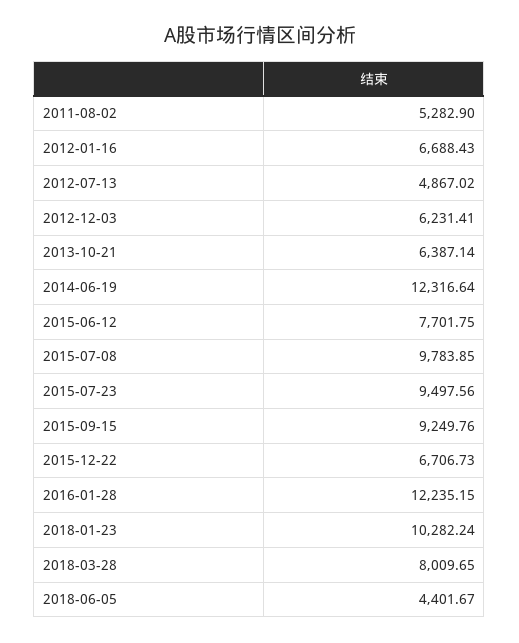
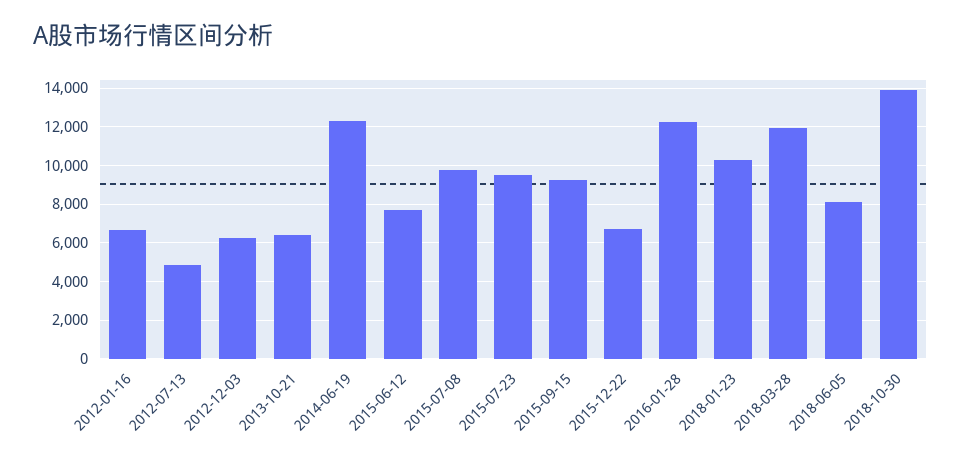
2011-08-02: 5282.9 -> none
2018-03-28: 8009.65 -> 12000
2018-06-05: 4401.67 -> 8000
2018-10-30: none -> 14000

